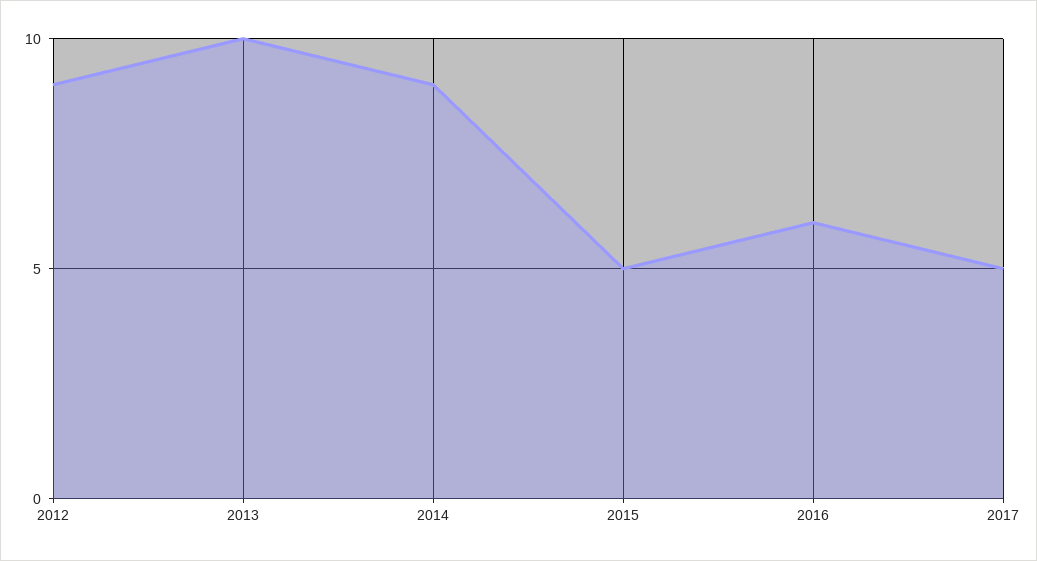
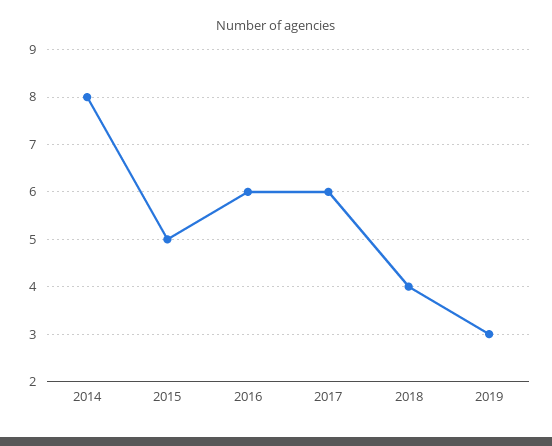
2012: 9 -> none
2013: 10 -> none
2014: 9 -> 8
2017: 5 -> 6
2018: none -> 4
2019: none -> 3

